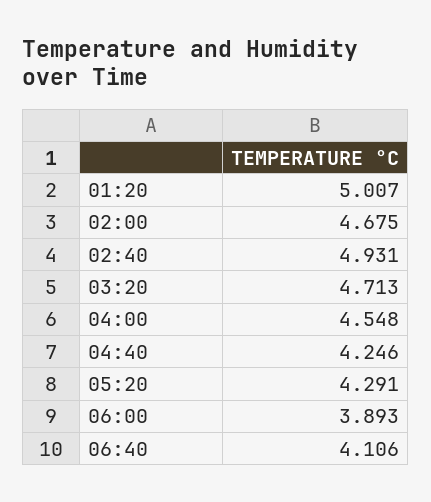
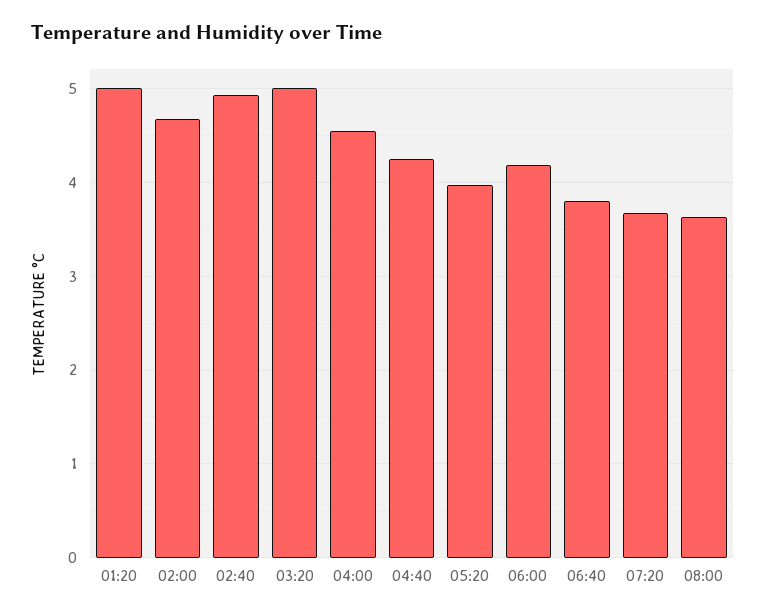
03:20: 4.713 -> 5
05:20: 4.291 -> 4
06:00: 3.893 -> 4.2
06:40: 4.106 -> 3.8
07:20: none -> 3.7
08:00: none -> 3.6

